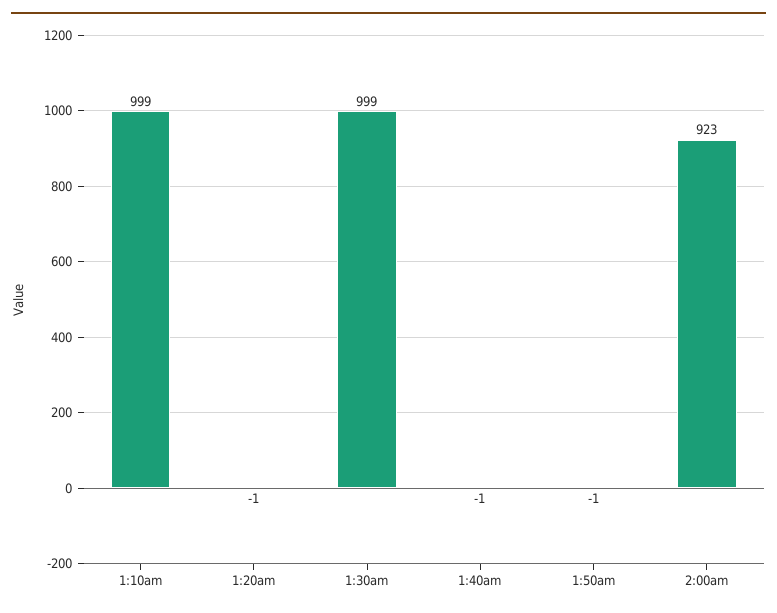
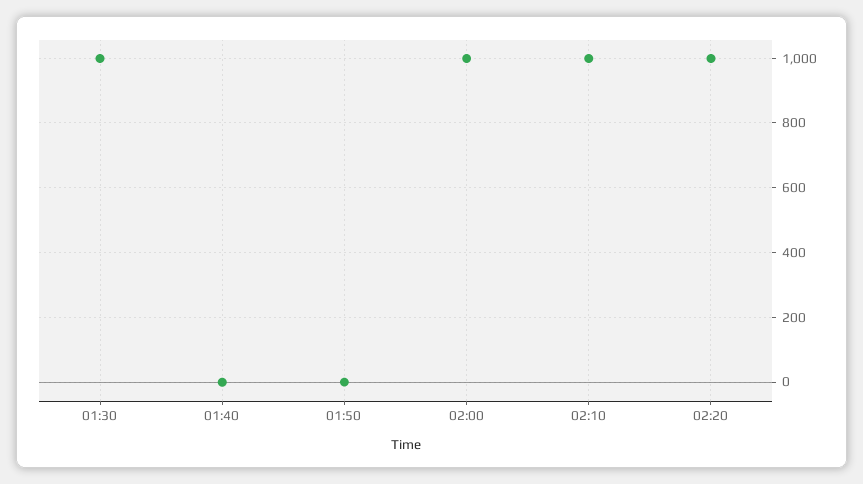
1:10am: 999 -> none
1:20am: -1 -> none
2:00am: 923 -> 1000
02:10: none -> 1000
02:20: none -> 1000

